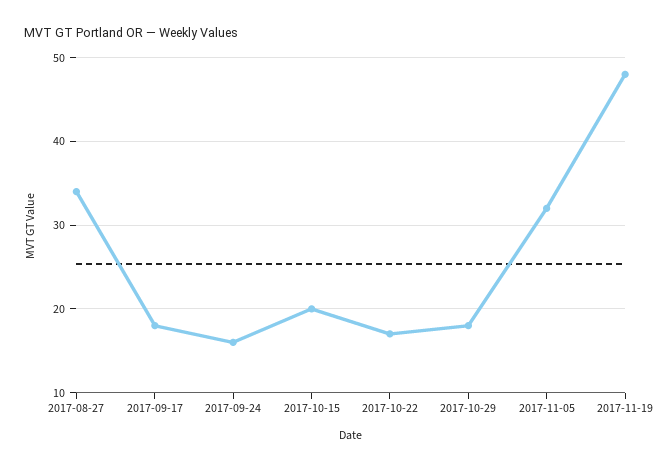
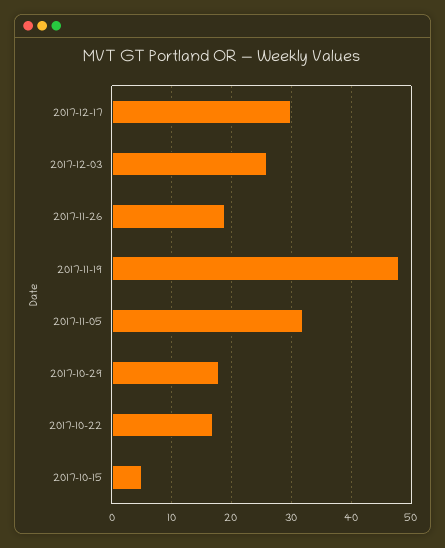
2017-08-27: 34 -> none
2017-09-17: 18 -> none
2017-09-24: 16 -> none
2017-10-15: 20 -> 5
2017-12-17: none -> 30
2017-12-03: none -> 25
2017-11-26: none -> 20

